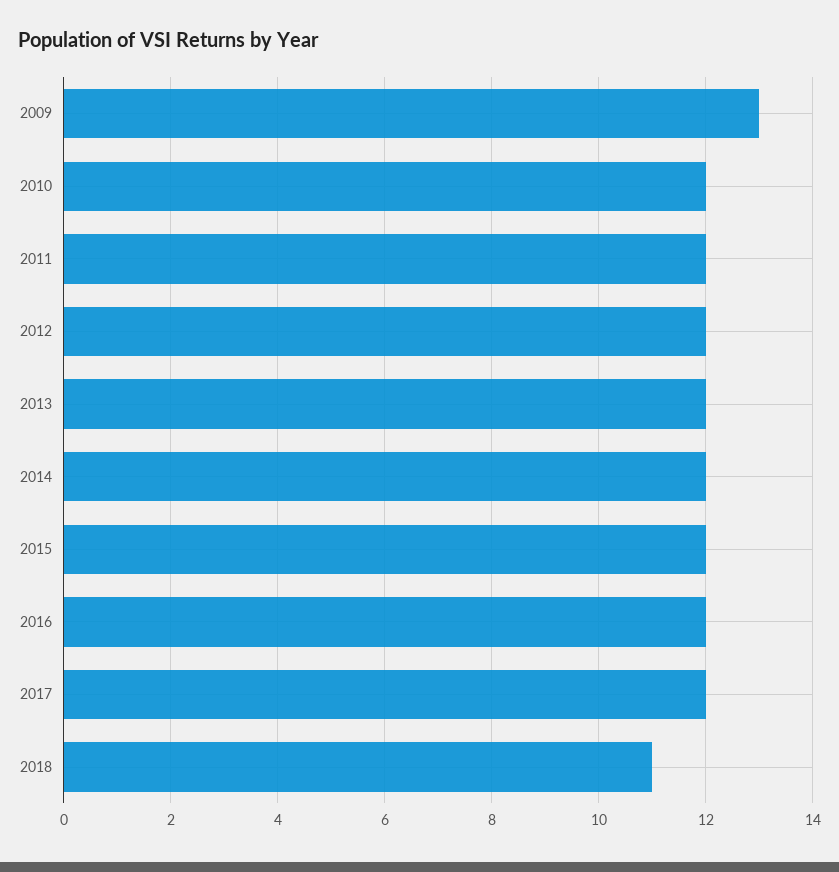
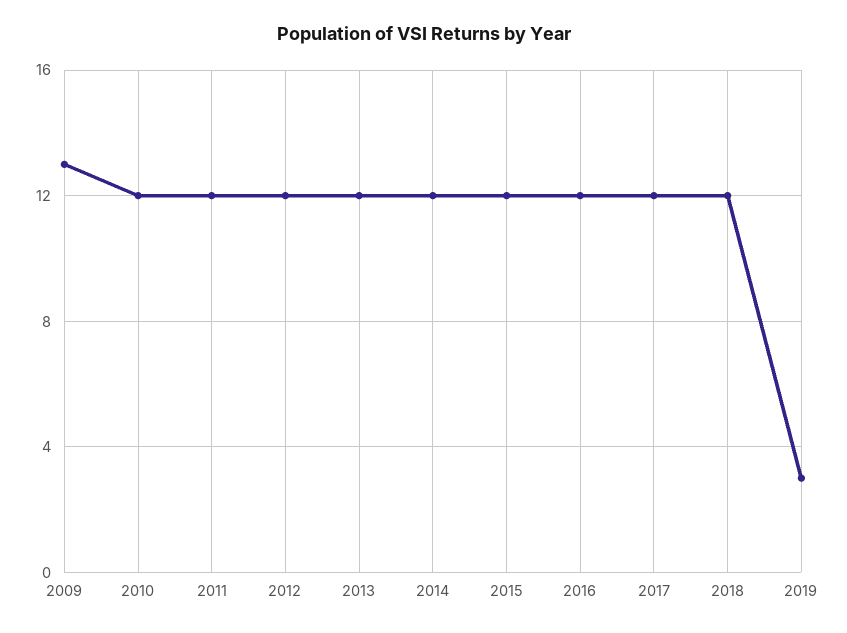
2018: 11 -> 12
2019: none -> 3

